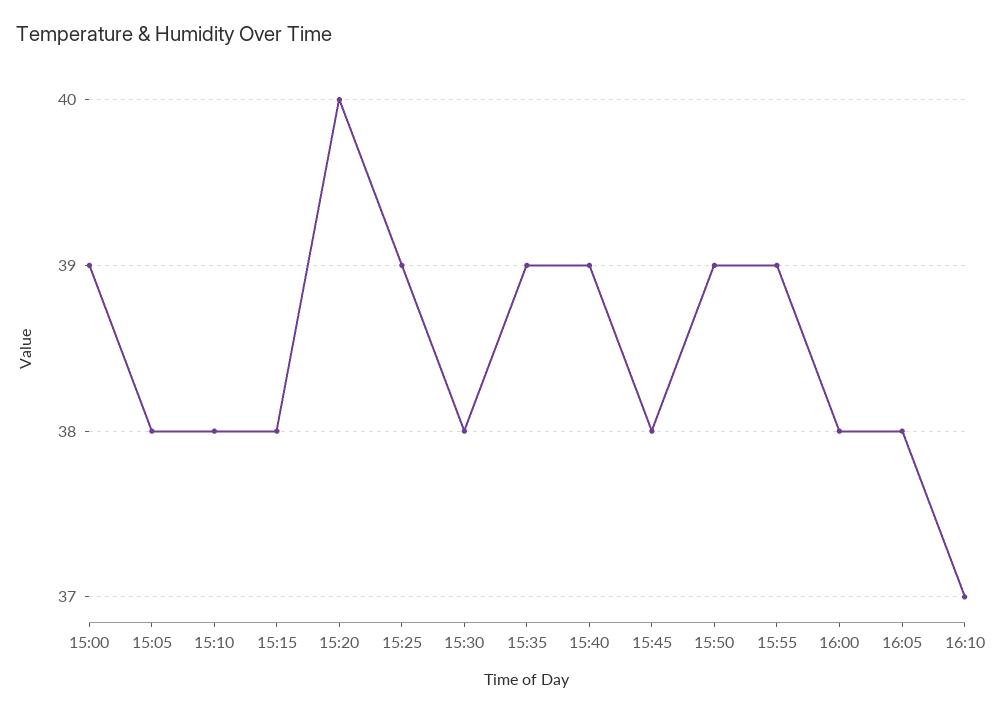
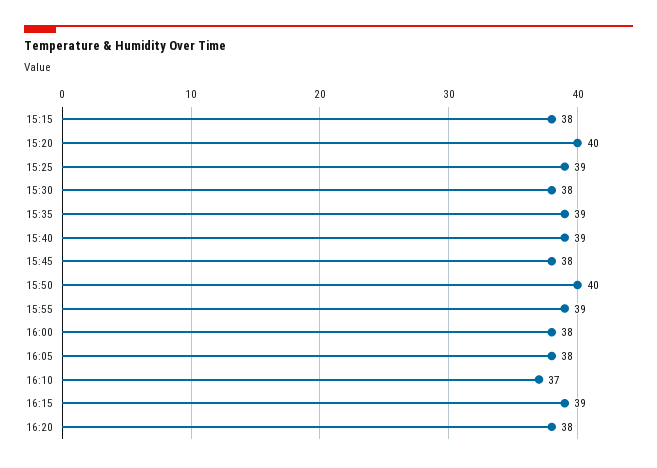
15:00: 39 -> none
15:05: 38 -> none
15:10: 38 -> none
15:50: 39 -> 40
16:15: none -> 39
16:20: none -> 38

